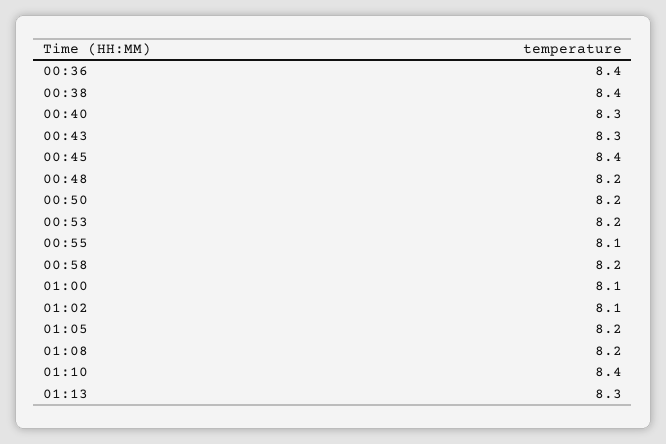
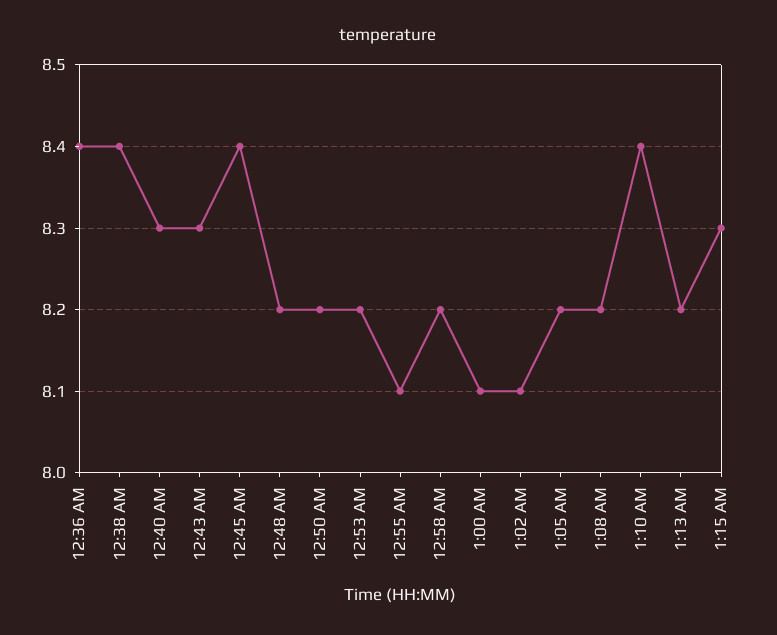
01:13: 8.3 -> 8.2
1:15 AM: none -> 8.3

